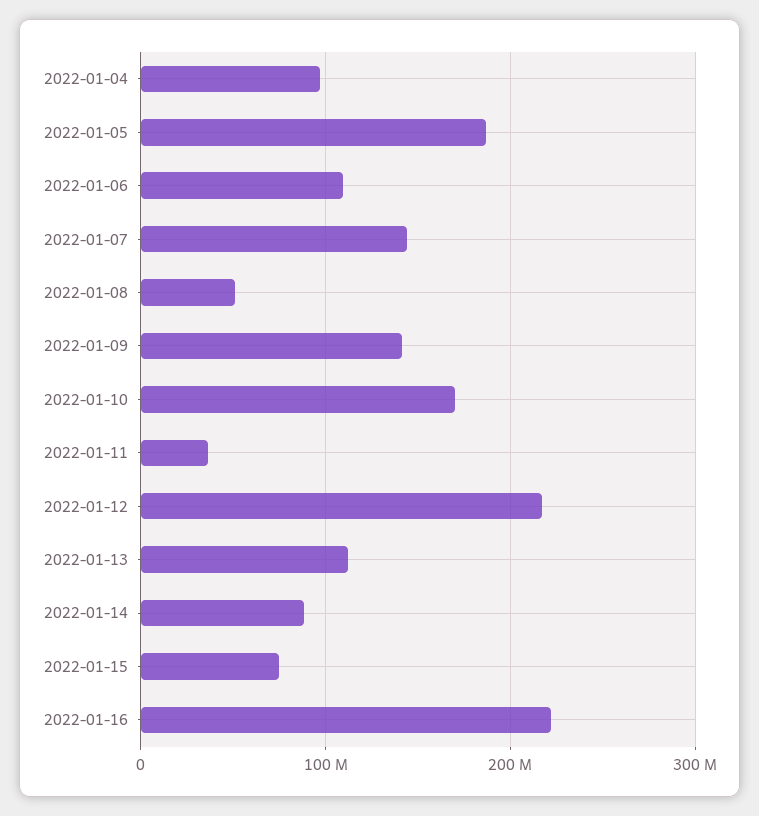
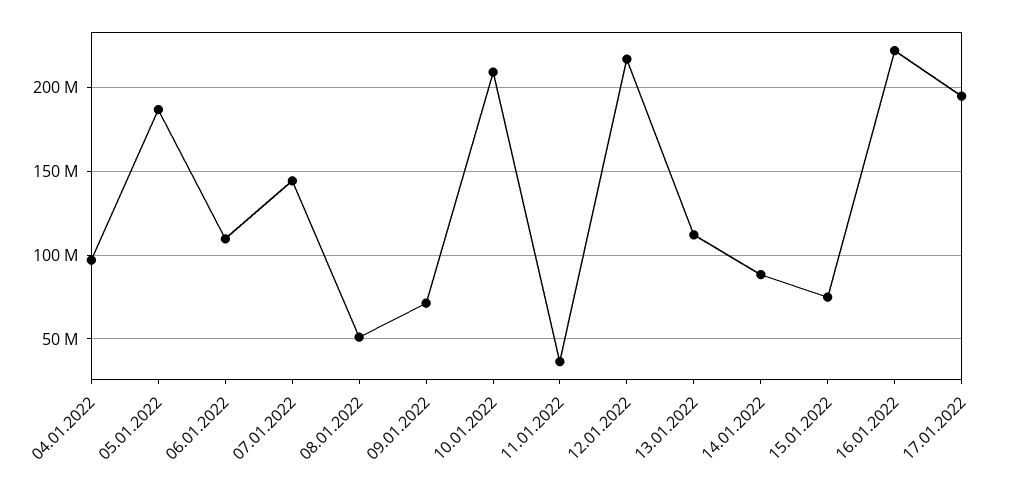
2022-01-09: 140000000 -> 70000000
2022-01-10: 170000000 -> 210000000
17.01.2022: none -> 195000000

